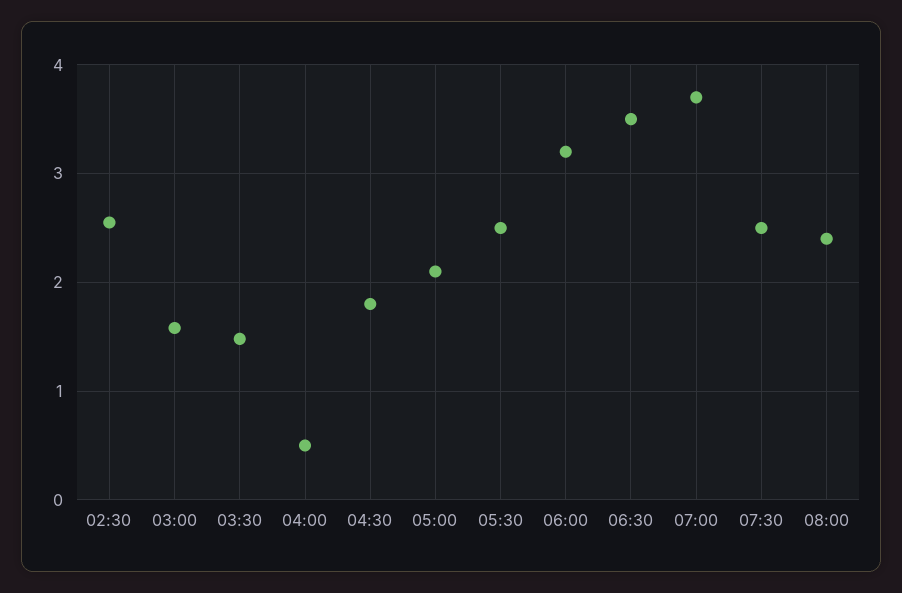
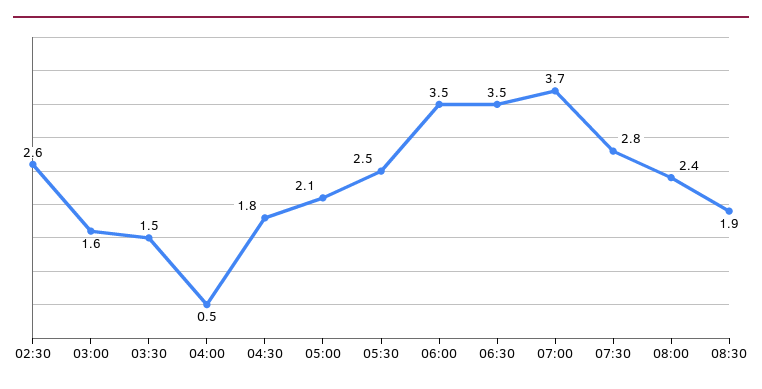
06:00: 3.2 -> 3.5
07:30: 2.5 -> 2.8
08:30: none -> 1.9

